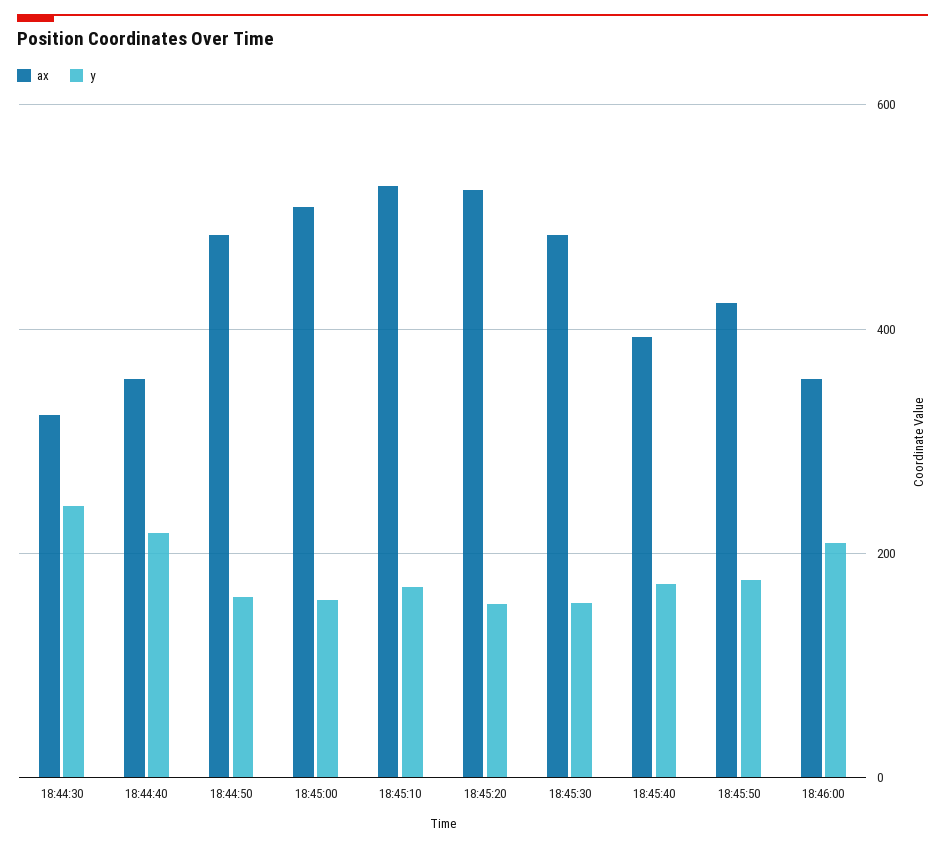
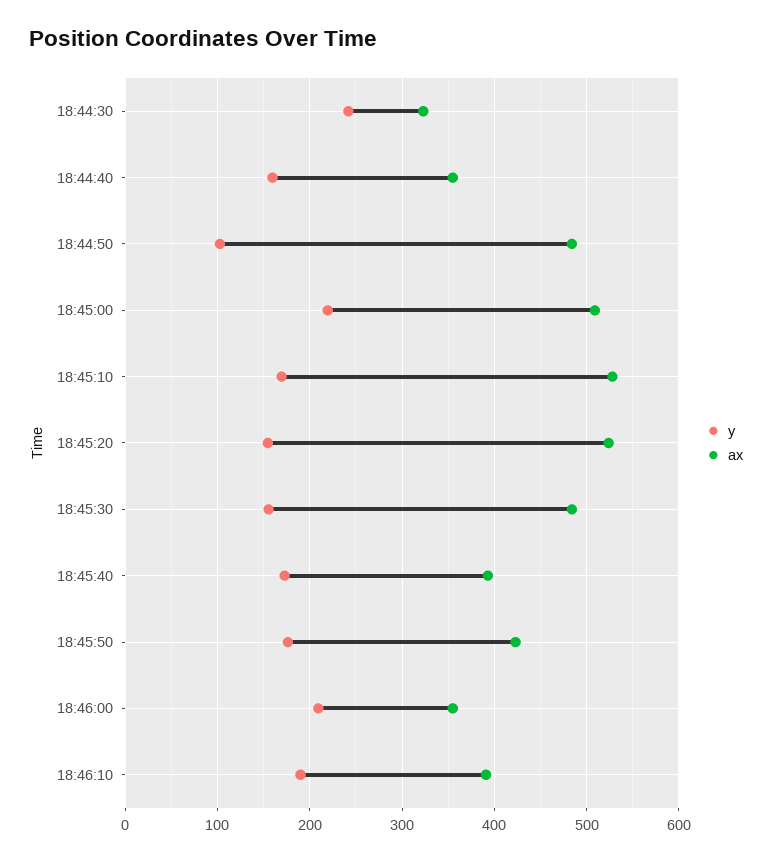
y, 18:44:40: 220 -> 160
y, 18:44:50: 160 -> 100
y, 18:45:00: 160 -> 220
y, 18:46:10: none -> 190
ax, 18:46:10: none -> 390

